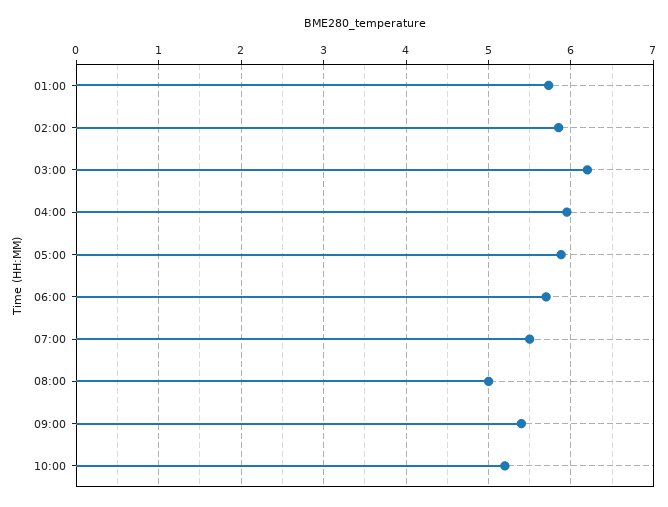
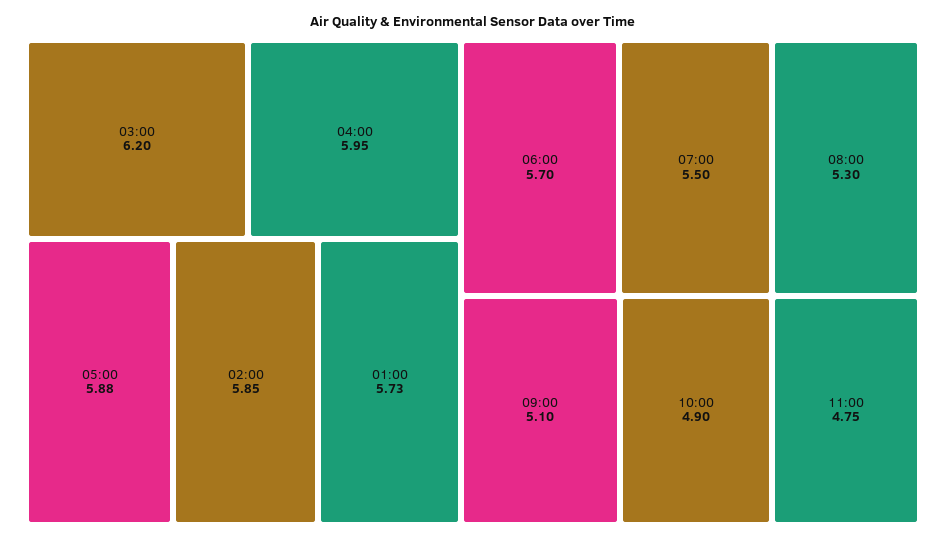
08:00: 5 -> 5.3
09:00: 5.4 -> 5.1
10:00: 5.2 -> 4.9
11:00: none -> 4.75

